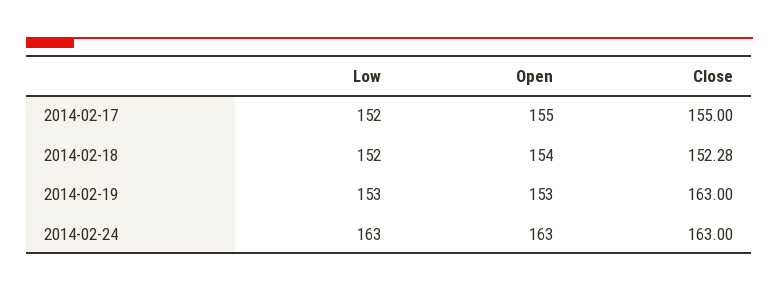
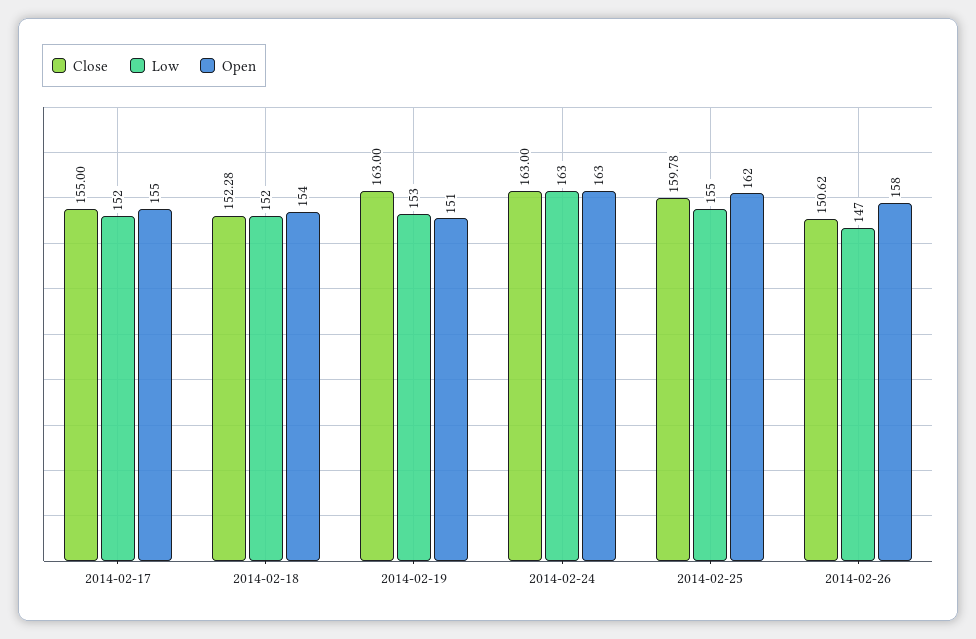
Open, 2014-02-19: 153 -> 151
Close, 2014-02-25: none -> 159.78
Low, 2014-02-25: none -> 155
Open, 2014-02-25: none -> 162
Close, 2014-02-26: none -> 150.62
Low, 2014-02-26: none -> 147
Open, 2014-02-26: none -> 158

